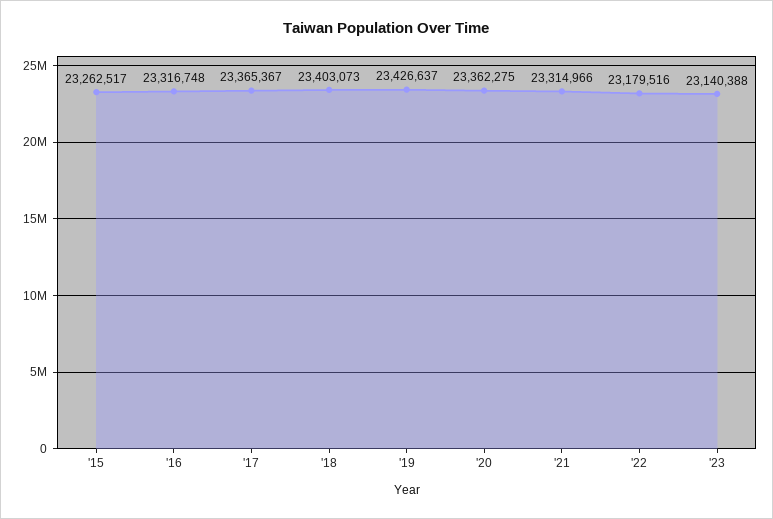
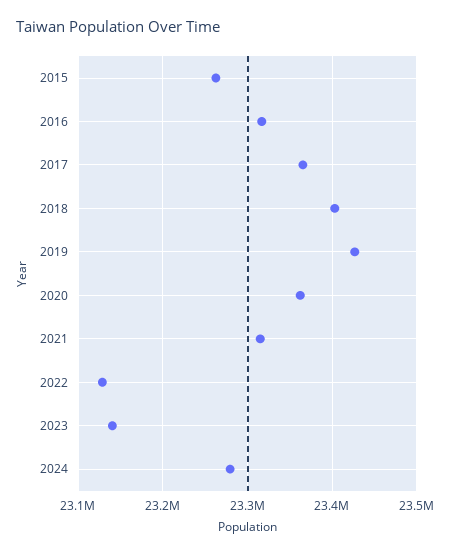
'22: 23179516 -> 23130000
2024: none -> 23280000

